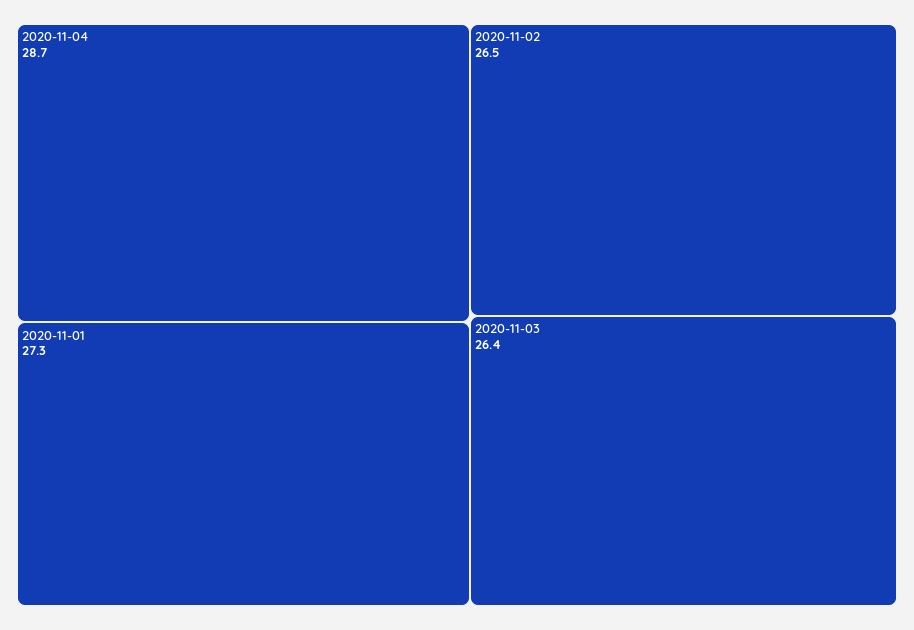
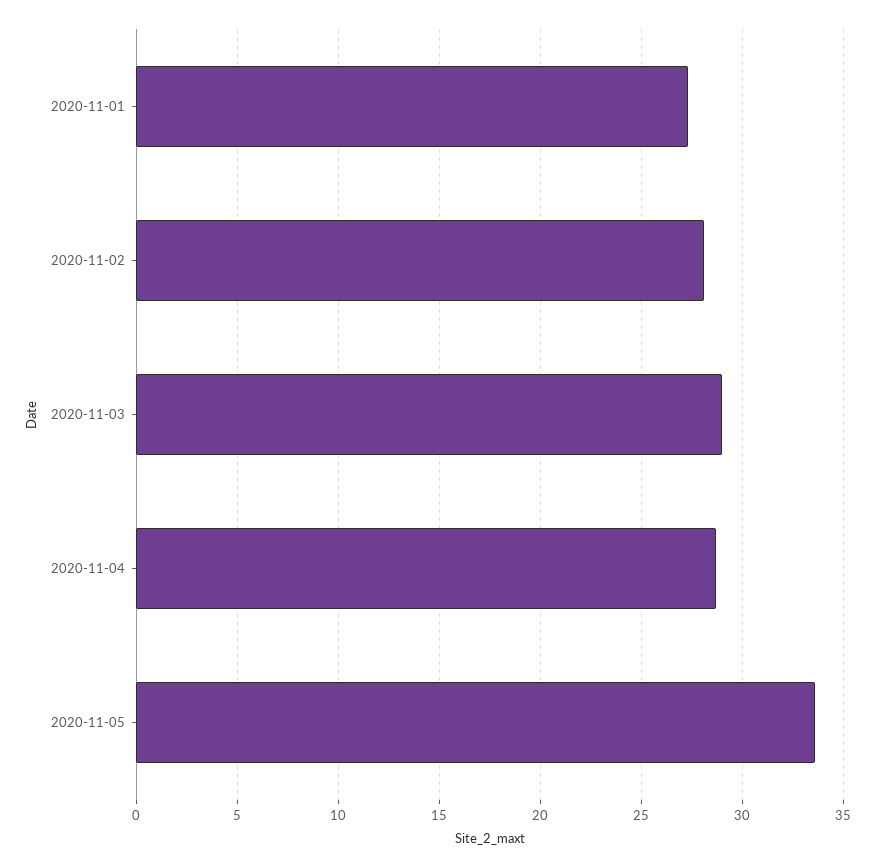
2020-11-02: 26.5 -> 28
2020-11-03: 26.4 -> 29
2020-11-05: none -> 33.5

